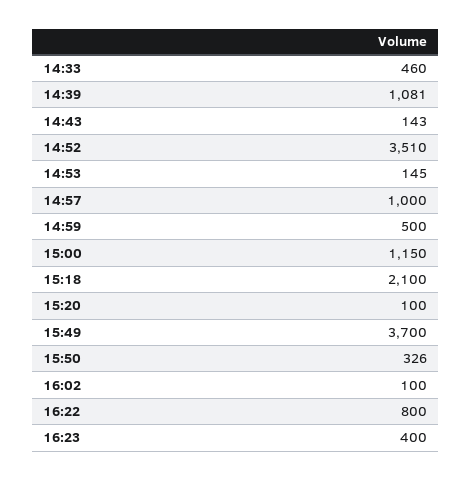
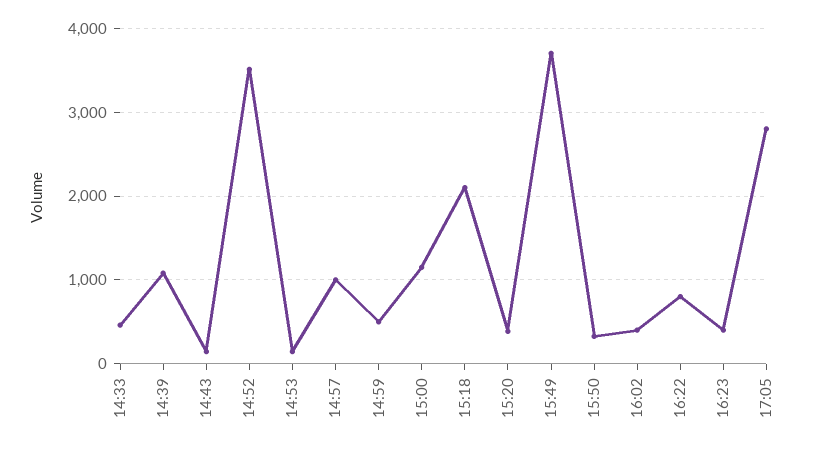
15:20: 100 -> 400
16:02: 100 -> 400
17:05: none -> 2800

